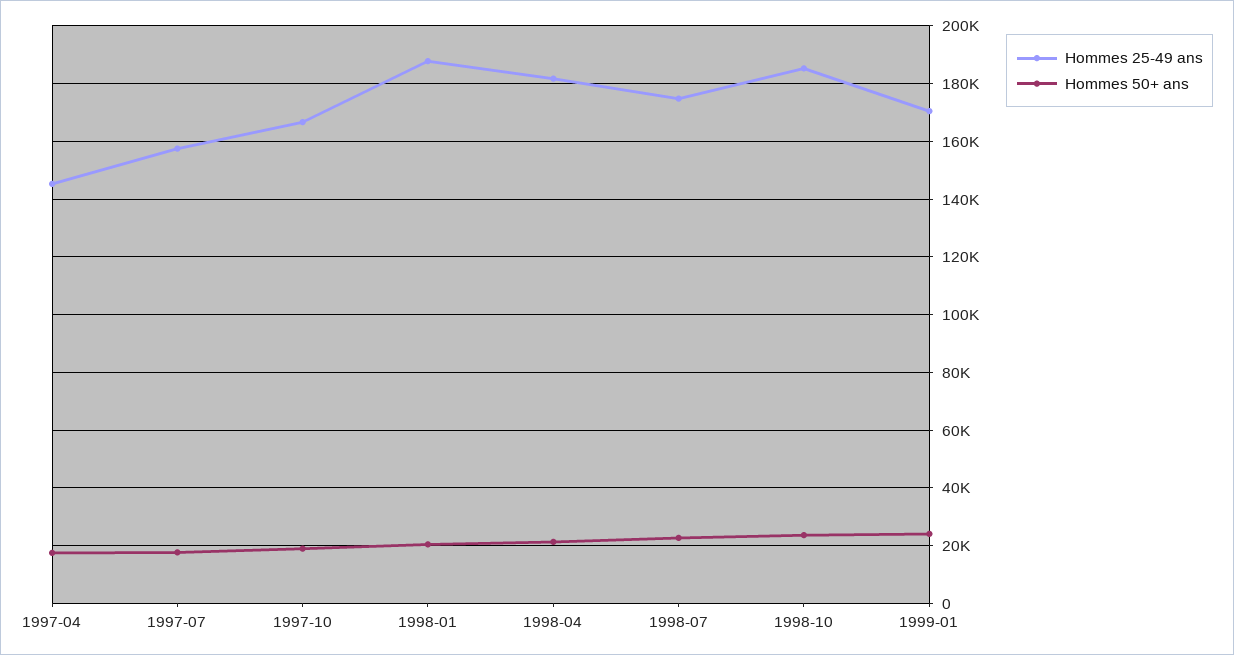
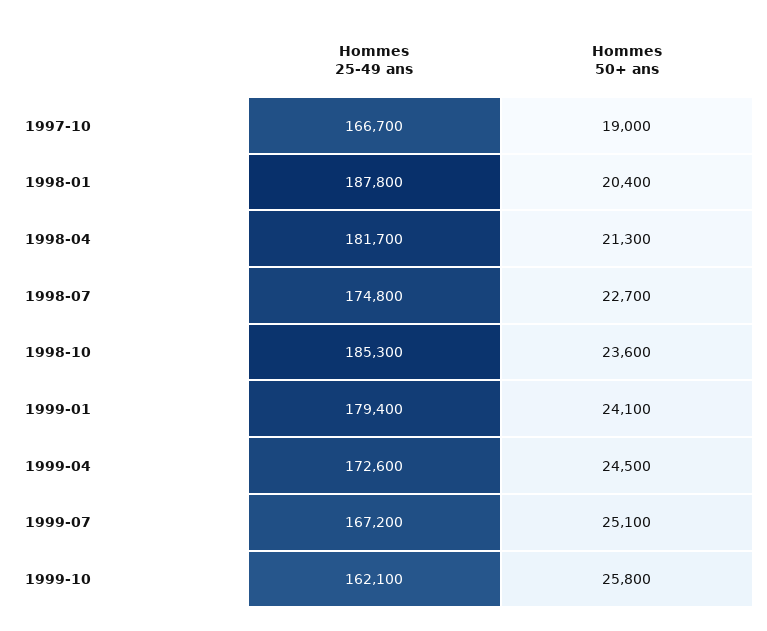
Hommes 25-49 ans, 1997-04: 145000 -> none
Hommes 50+ ans, 1997-04: 17500 -> none
Hommes 25-49 ans, 1997-07: 157500 -> none
Hommes 50+ ans, 1997-07: 17500 -> none
Hommes 25-49 ans, 1999-01: 170000 -> 179400
Hommes 25-49 ans, 1999-04: none -> 172600
Hommes 50+ ans, 1999-04: none -> 24500
Hommes 25-49 ans, 1999-07: none -> 167200
Hommes 50+ ans, 1999-07: none -> 25100
Hommes 25-49 ans, 1999-10: none -> 162100
Hommes 50+ ans, 1999-10: none -> 25800

